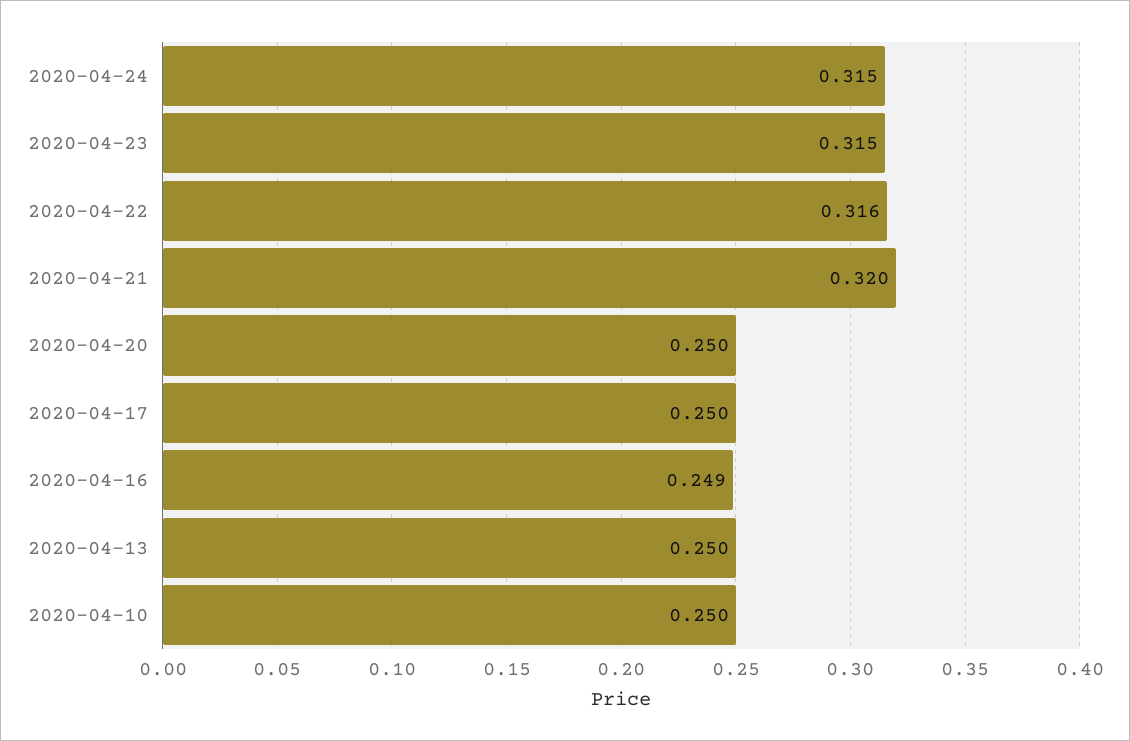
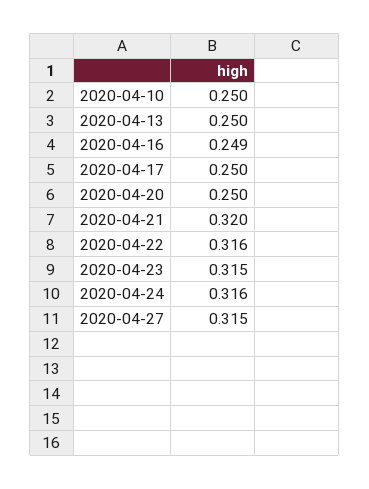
2020-04-24: 0.315 -> 0.316
2020-04-27: none -> 0.315

